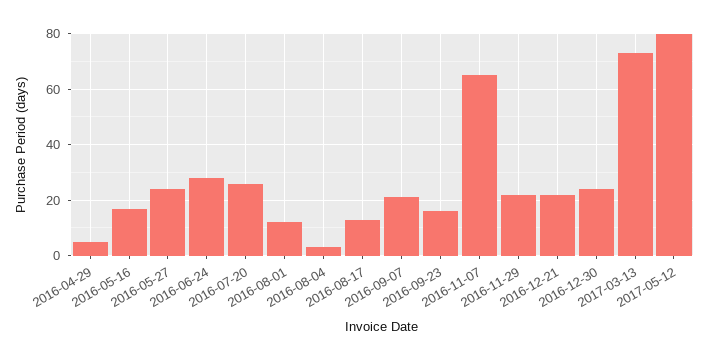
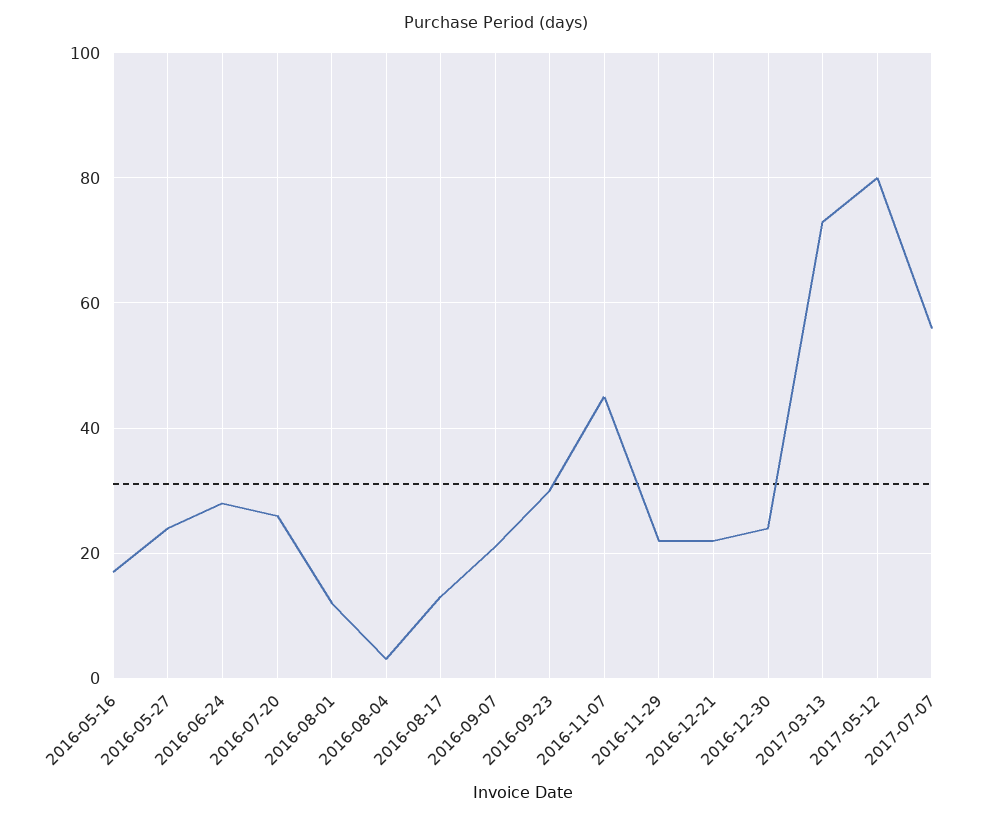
2016-04-29: 5 -> none
2016-09-23: 15 -> 30
2016-11-07: 65 -> 45
2017-07-07: none -> 55

